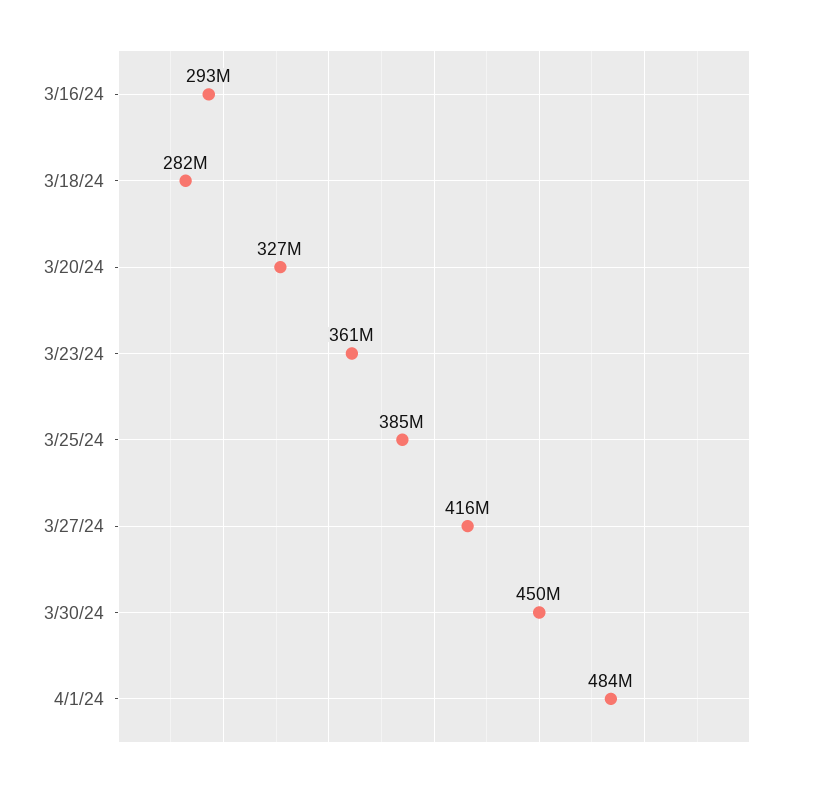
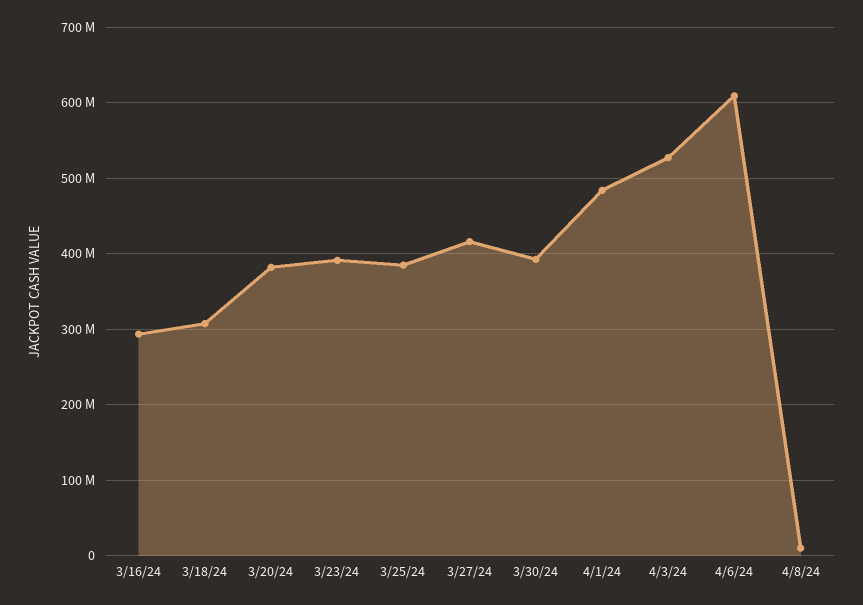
3/18/24: 282000000 -> 310000000
3/20/24: 327000000 -> 380000000
3/23/24: 361000000 -> 390000000
3/30/24: 450000000 -> 390000000
4/3/24: none -> 530000000
4/6/24: none -> 610000000
4/8/24: none -> 10000000

